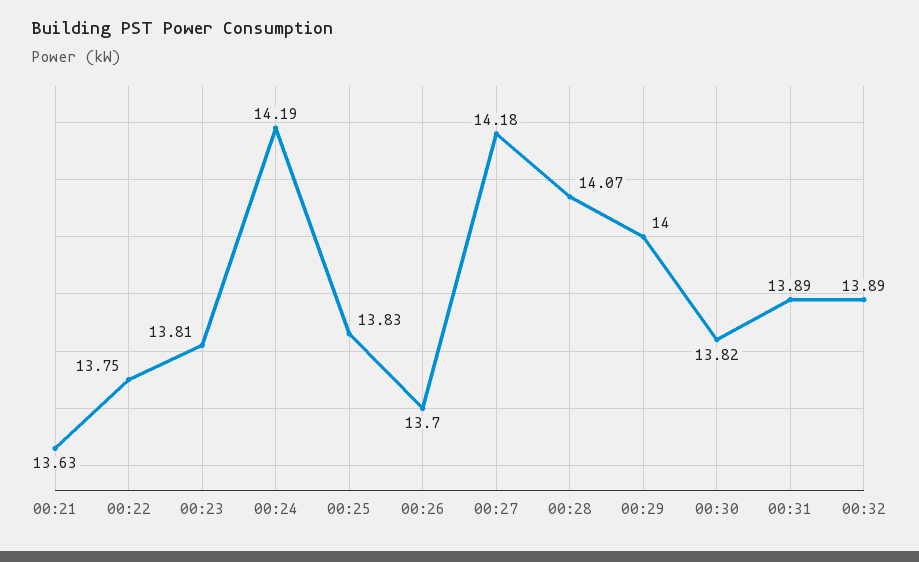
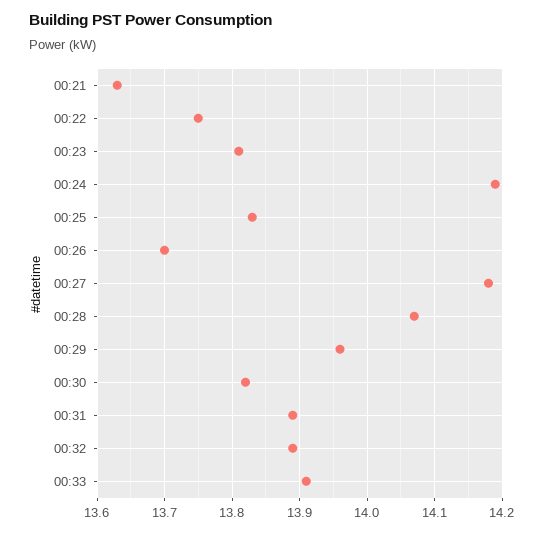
00:29: 14 -> 13.96
00:33: none -> 13.91

